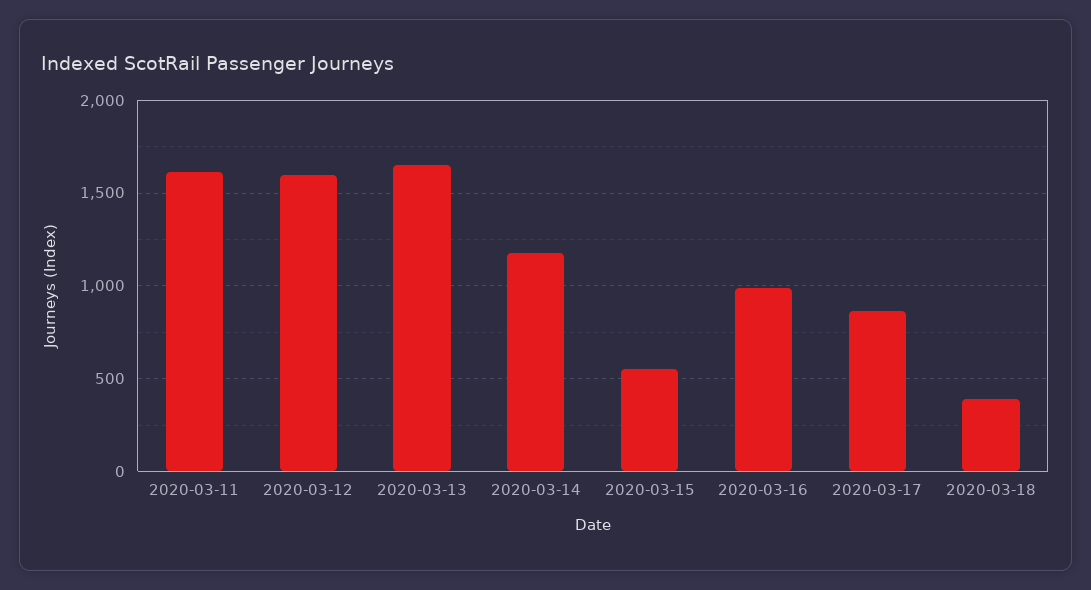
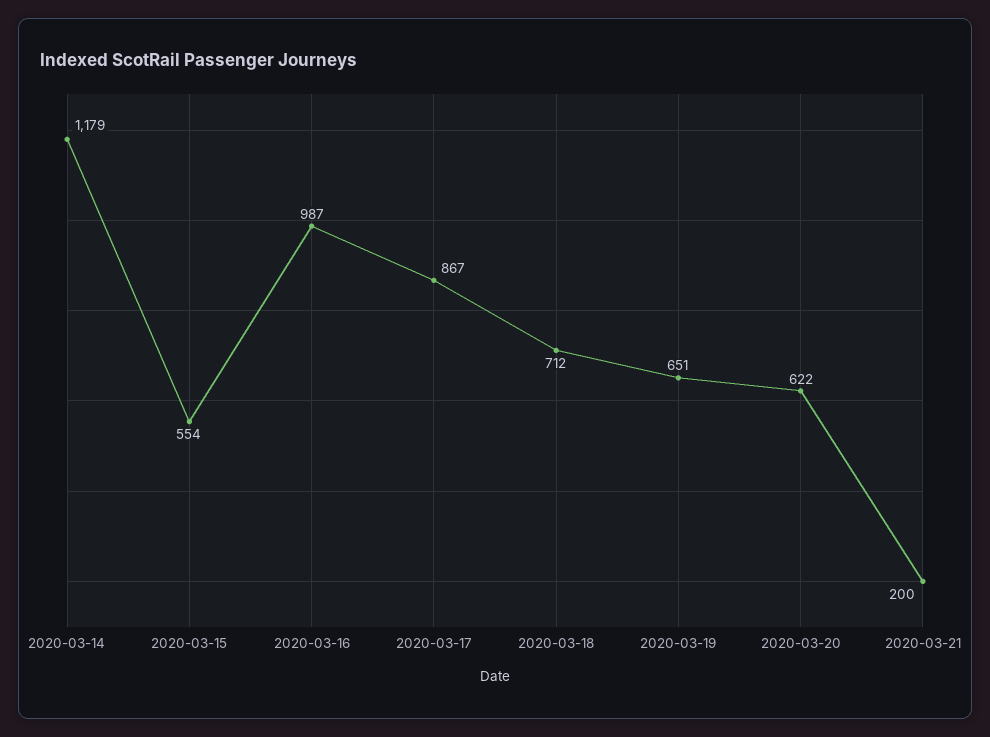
2020-03-11: 1600 -> none
2020-03-12: 1600 -> none
2020-03-13: 1650 -> none
2020-03-18: 400 -> 712
2020-03-19: none -> 651
2020-03-20: none -> 622
2020-03-21: none -> 200

